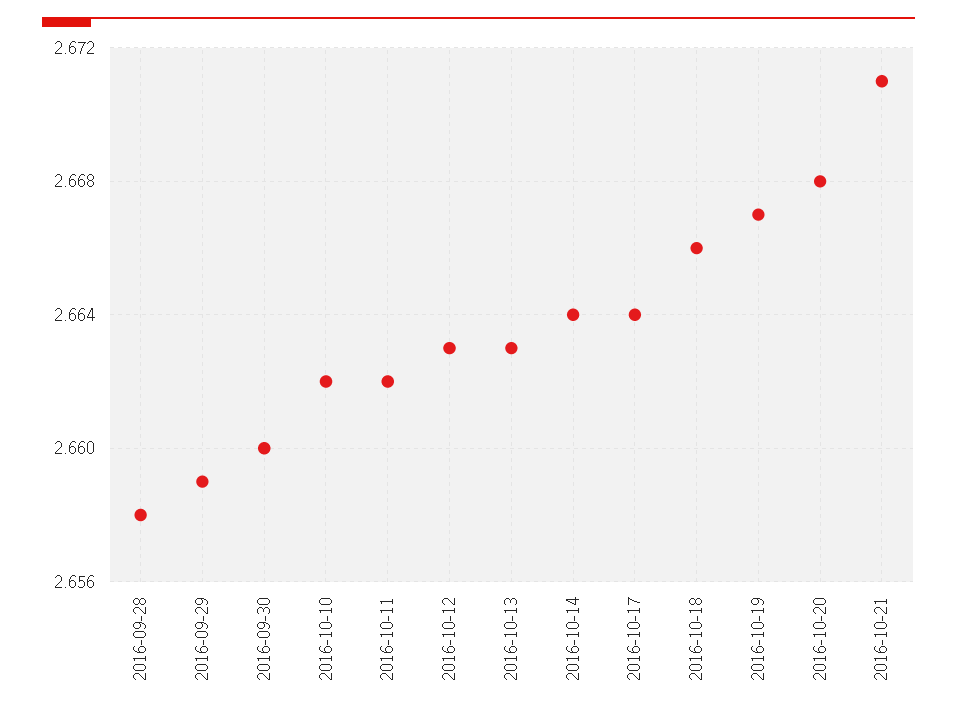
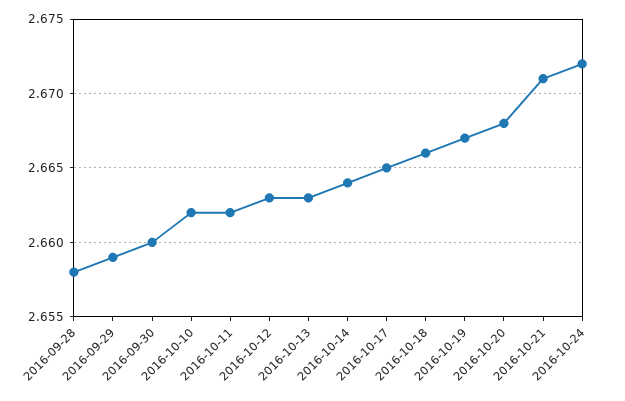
2016-10-17: 2.664 -> 2.665
2016-10-24: none -> 2.672

